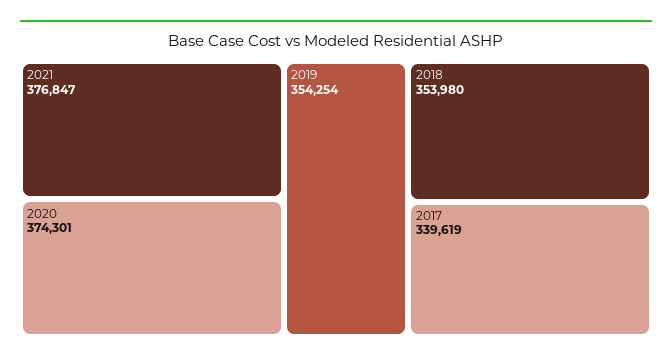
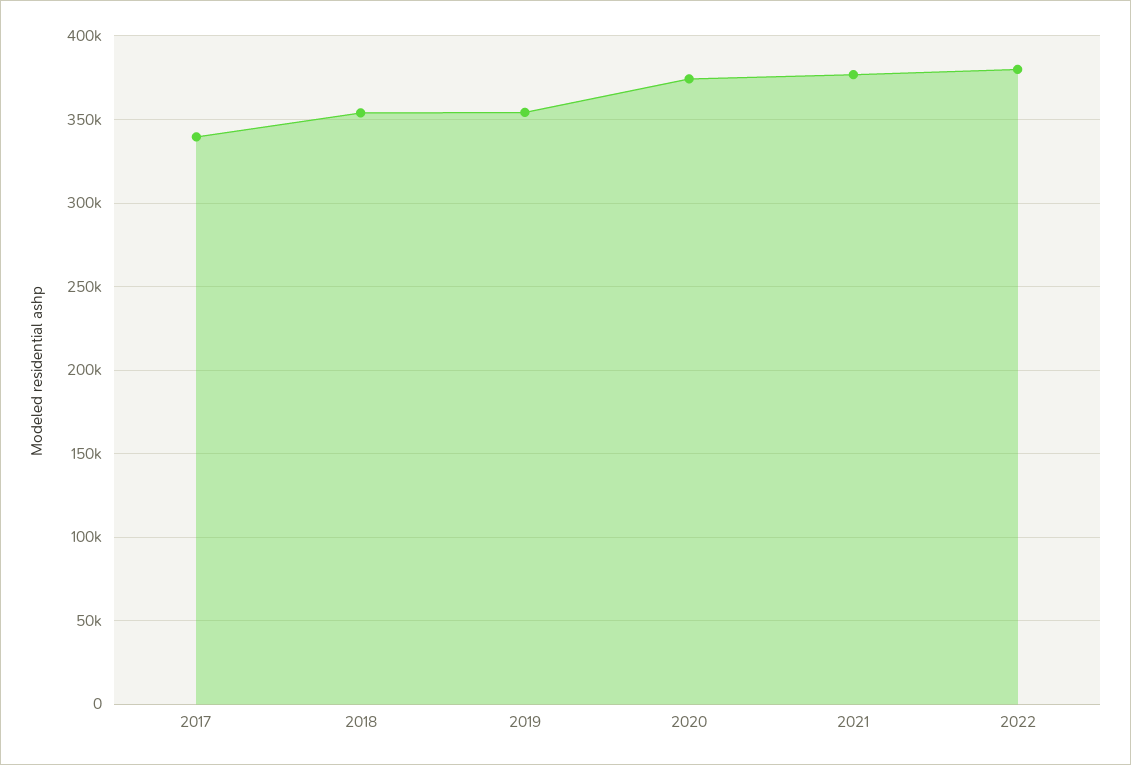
2022: none -> 380000

